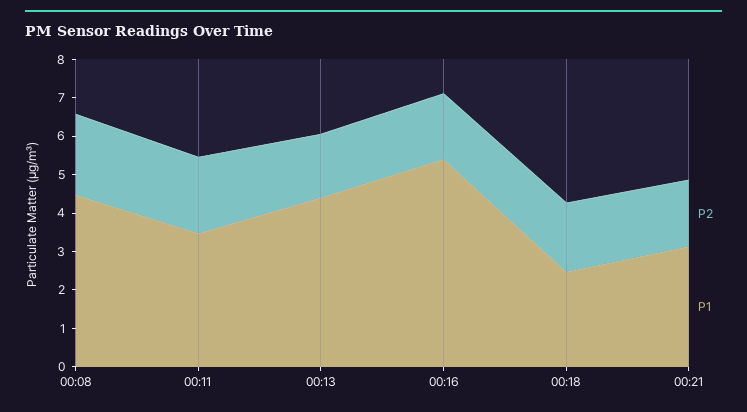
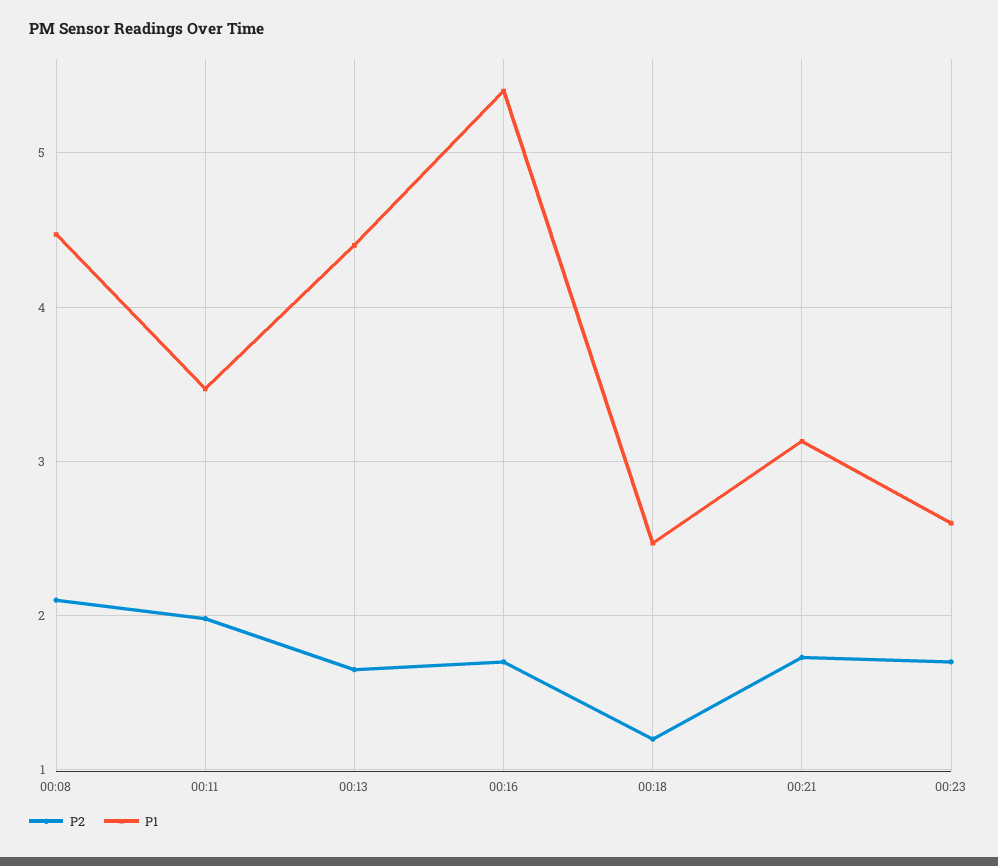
P2, 00:18: 1.75 -> 1.2
P2, 00:23: none -> 1.7
P1, 00:23: none -> 2.6

